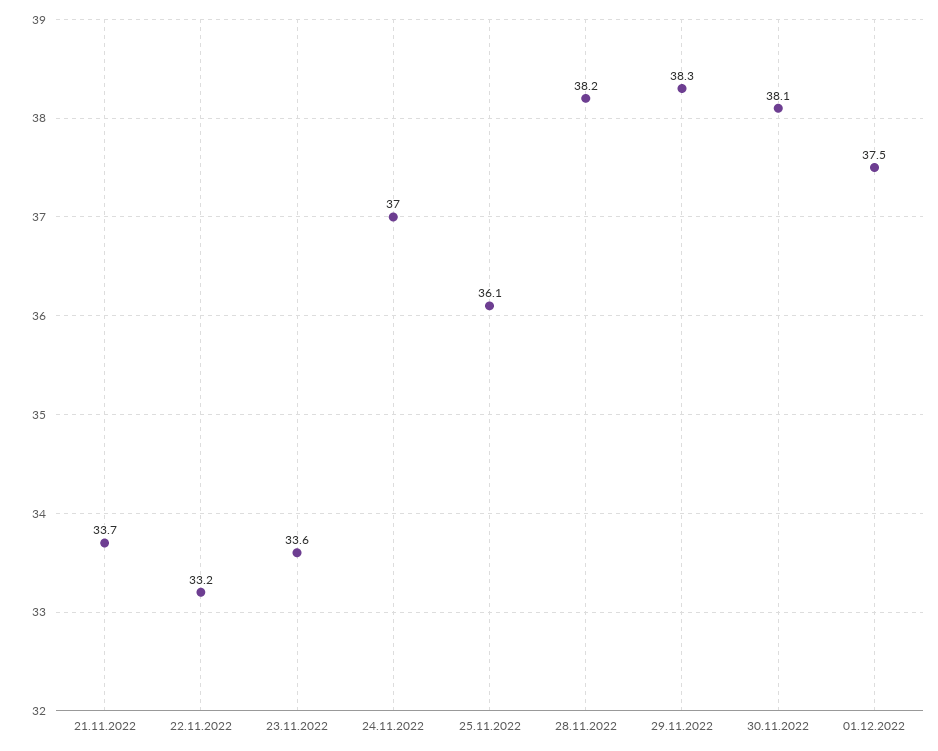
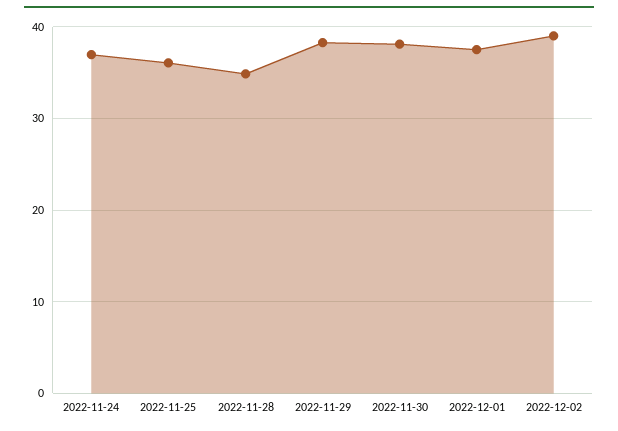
21.11.2022: 33.7 -> none
22.11.2022: 33.2 -> none
23.11.2022: 33.6 -> none
28.11.2022: 38.2 -> 35
2022-12-02: none -> 39

